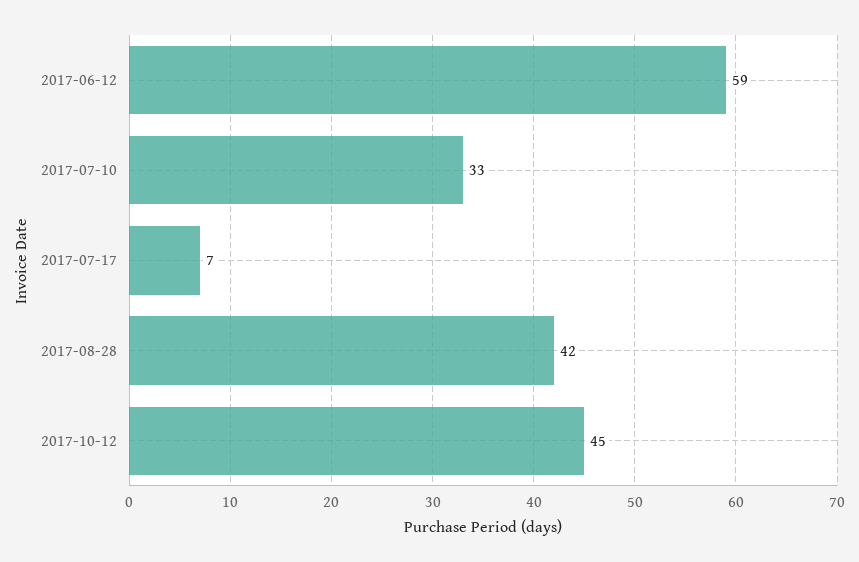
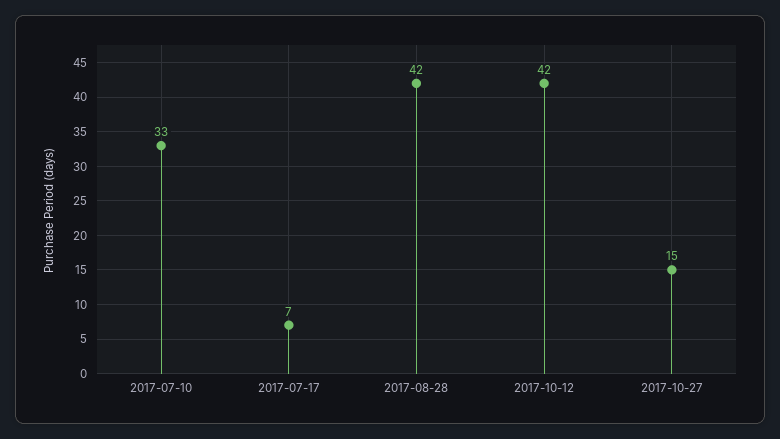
2017-06-12: 59 -> none
2017-10-12: 45 -> 42
2017-10-27: none -> 15

